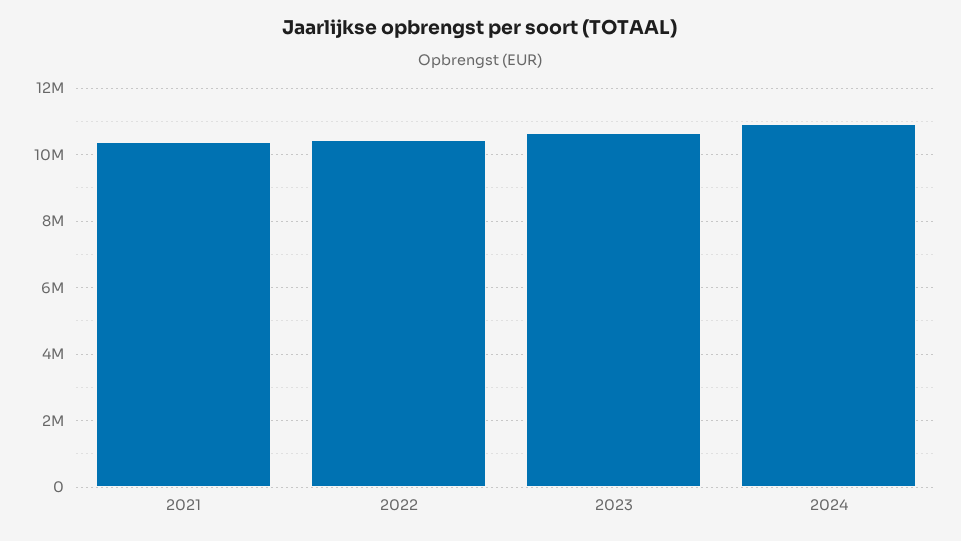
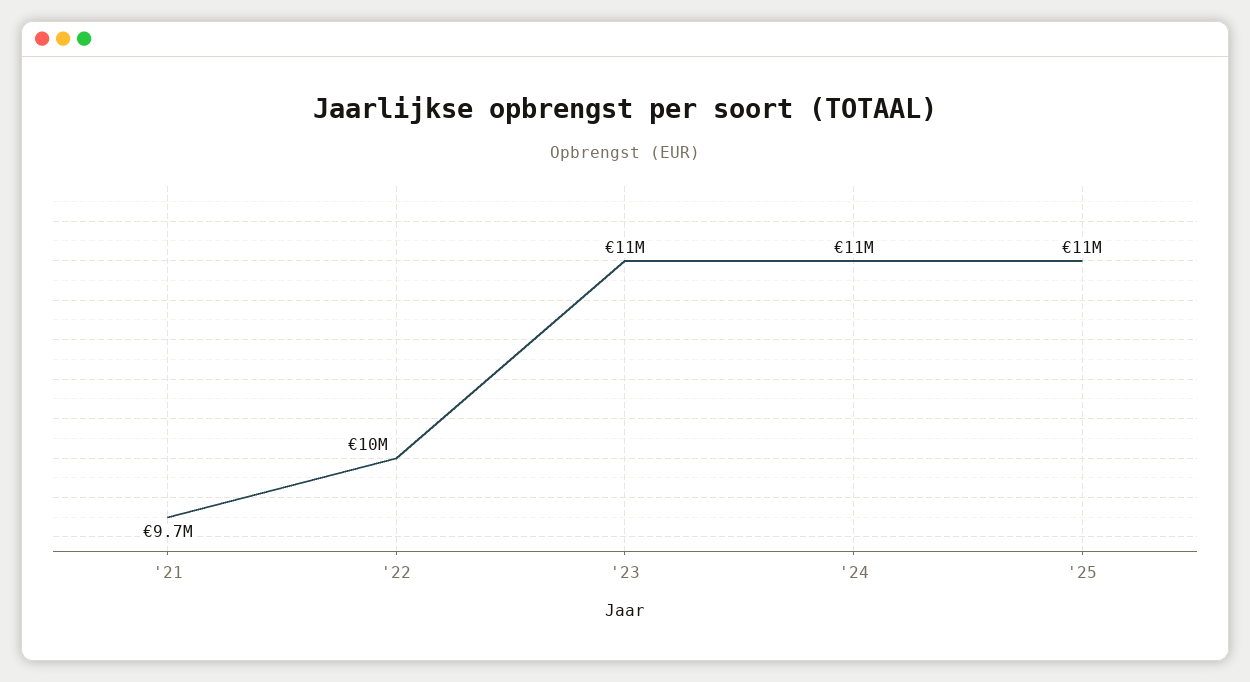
2021: 10400000 -> 9700000
'25: none -> 11000000

